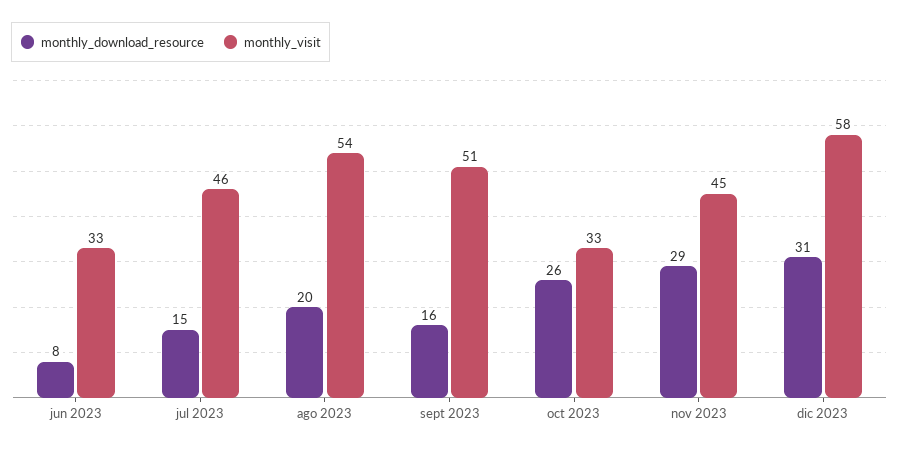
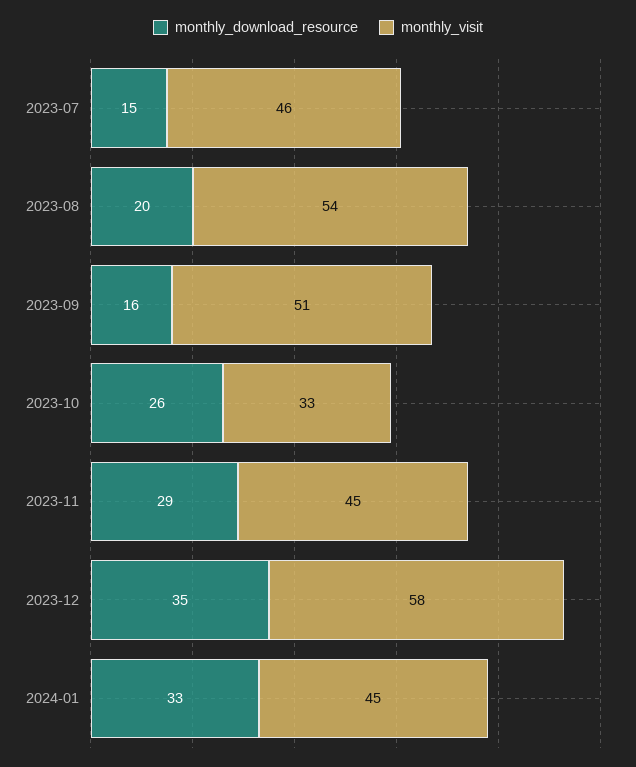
monthly_download_resource, jun 2023: 8 -> none
monthly_visit, jun 2023: 33 -> none
monthly_download_resource, dic 2023: 31 -> 35
monthly_download_resource, 2024-01: none -> 33
monthly_visit, 2024-01: none -> 45

